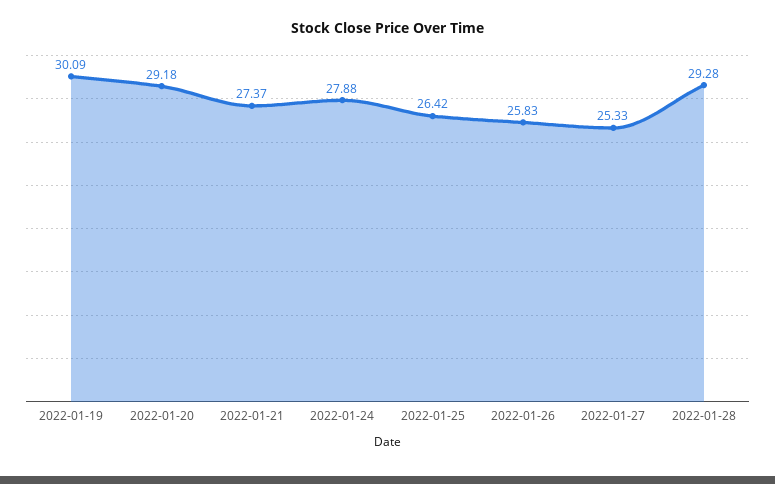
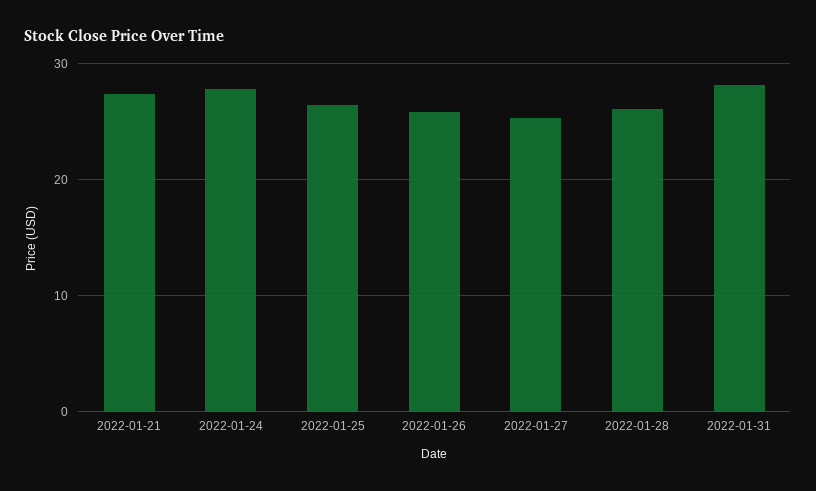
2022-01-19: 30.09 -> none
2022-01-20: 29.18 -> none
2022-01-28: 29.28 -> 26
2022-01-31: none -> 28

